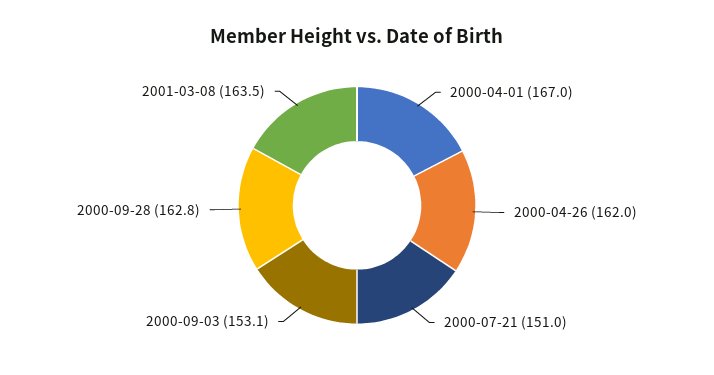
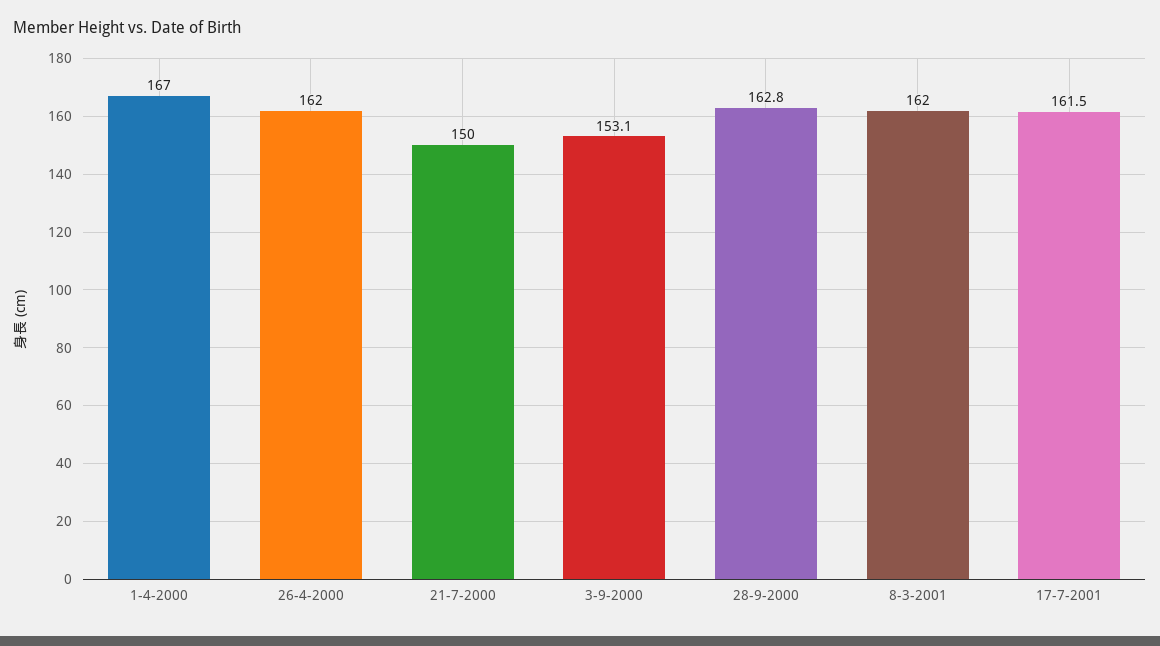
2000-07-21: 151 -> 150
2001-03-08: 163.5 -> 162
17-7-2001: none -> 161.5

